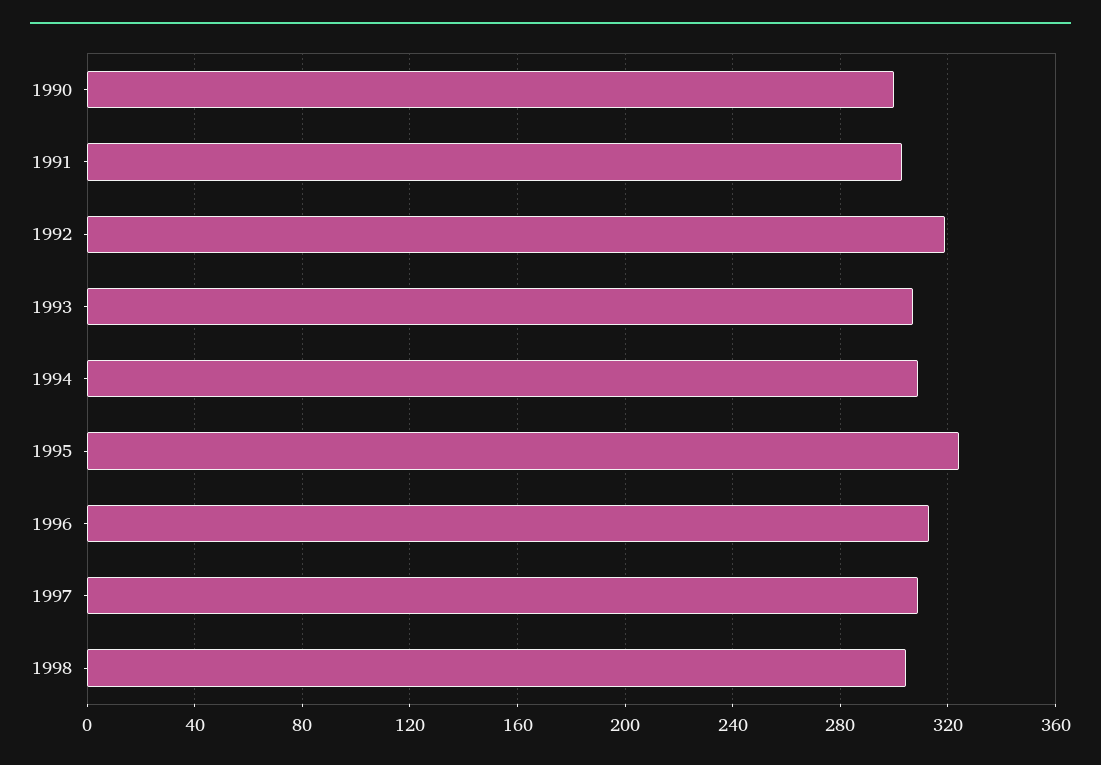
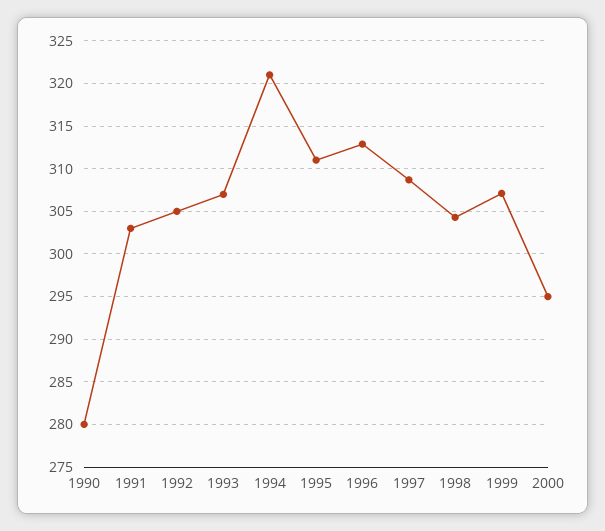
1990: 300 -> 280
1992: 320 -> 305
1994: 310 -> 321
1995: 325 -> 311
1999: none -> 307
2000: none -> 295

